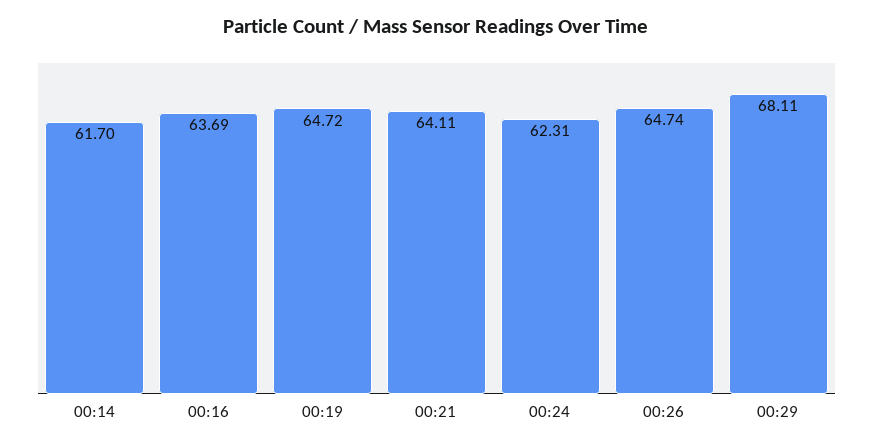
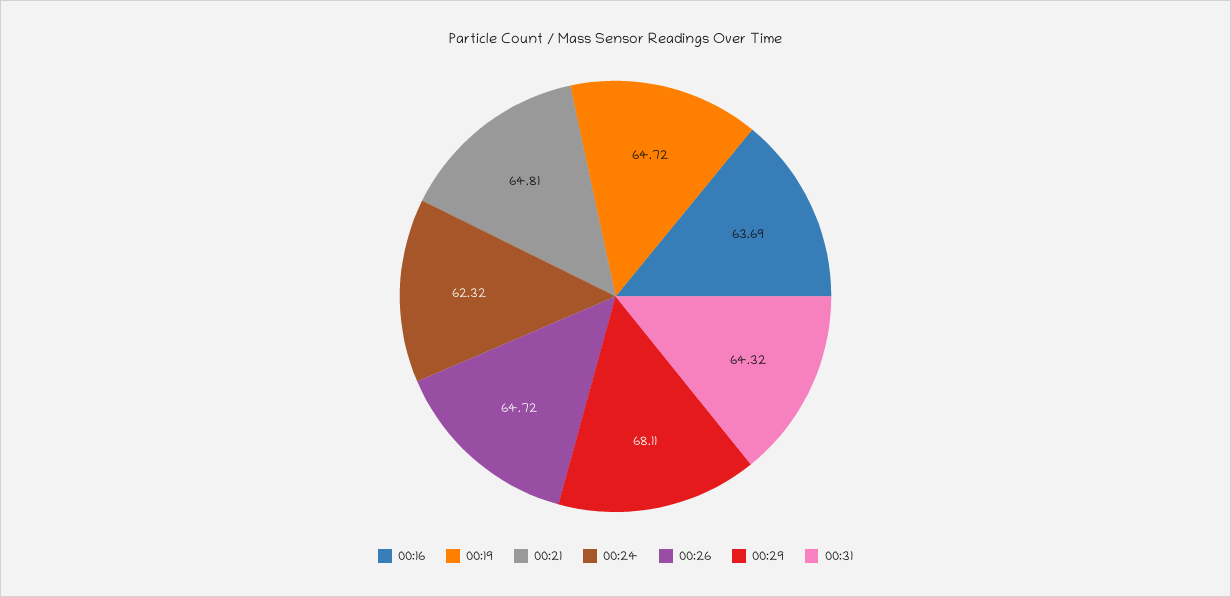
00:14: 61.7 -> none
00:21: 64.11 -> 64.81
00:24: 62.31 -> 62.32
00:26: 64.74 -> 64.72
00:31: none -> 64.32

